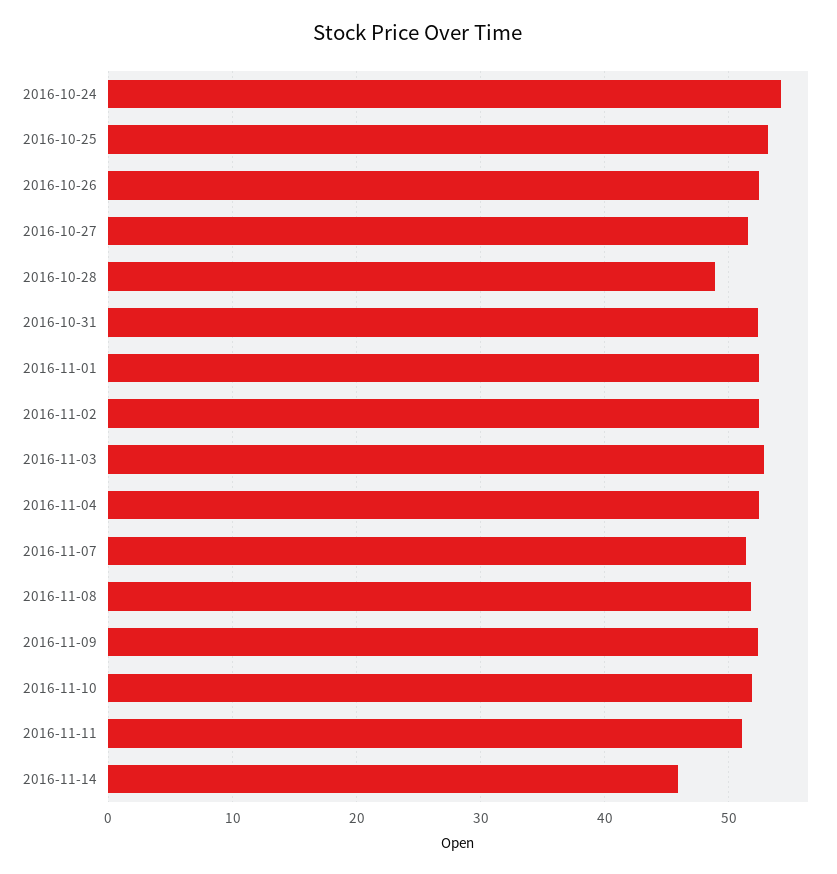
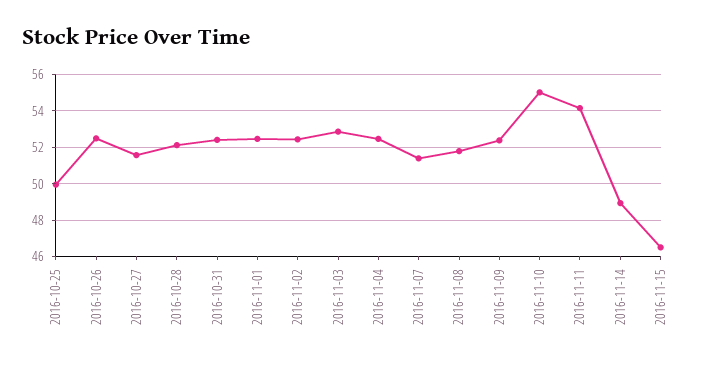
2016-10-24: 54 -> none
2016-10-25: 53 -> 50
2016-10-28: 49 -> 52
2016-11-10: 52 -> 55
2016-11-11: 51 -> 54
2016-11-14: 46 -> 49
2016-11-15: none -> 46.5

